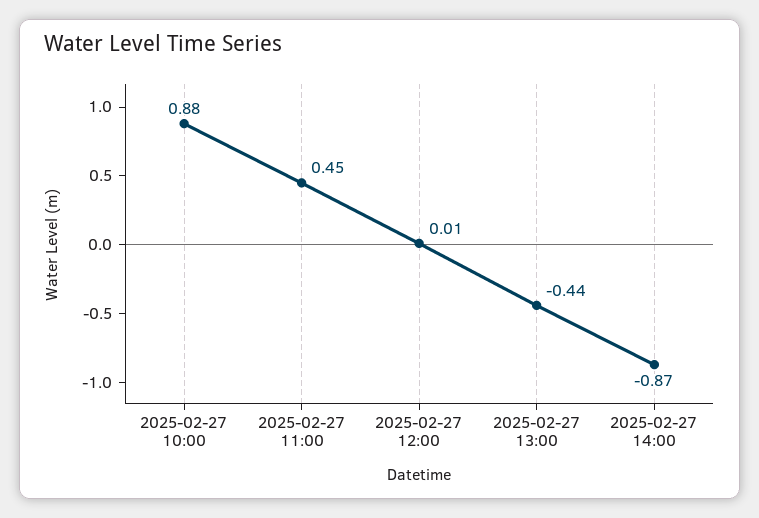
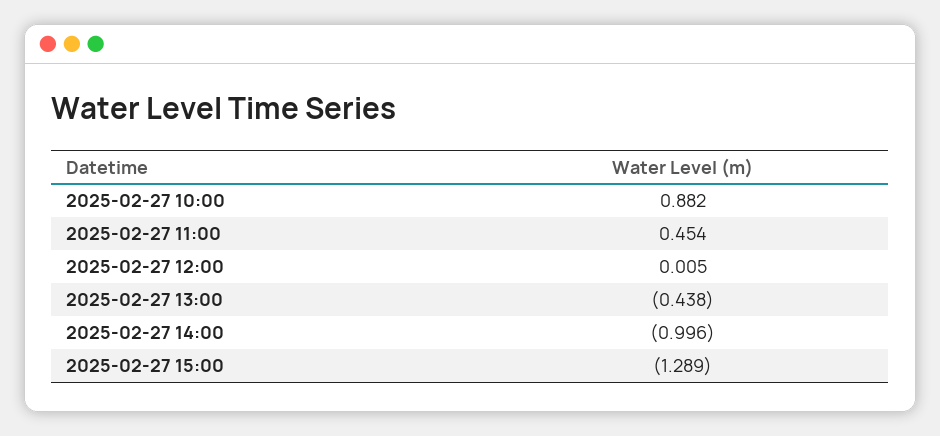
2025-02-27 14:00: -0.87 -> -0.996
2025-02-27 15:00: none -> -1.289

